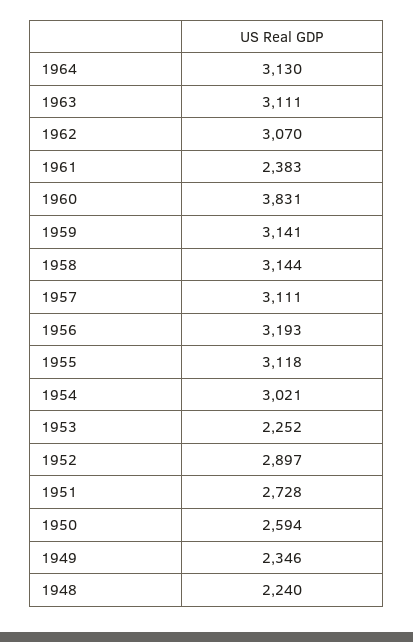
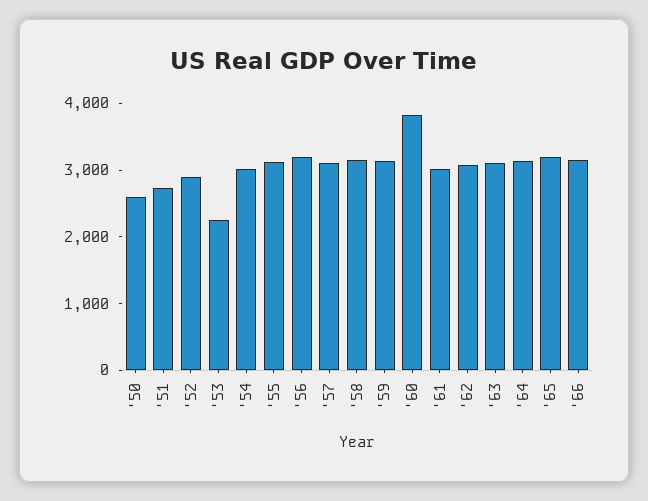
1961: 2383 -> 3000
1949: 2346 -> none
1948: 2240 -> none
'65: none -> 3200
'66: none -> 3200

